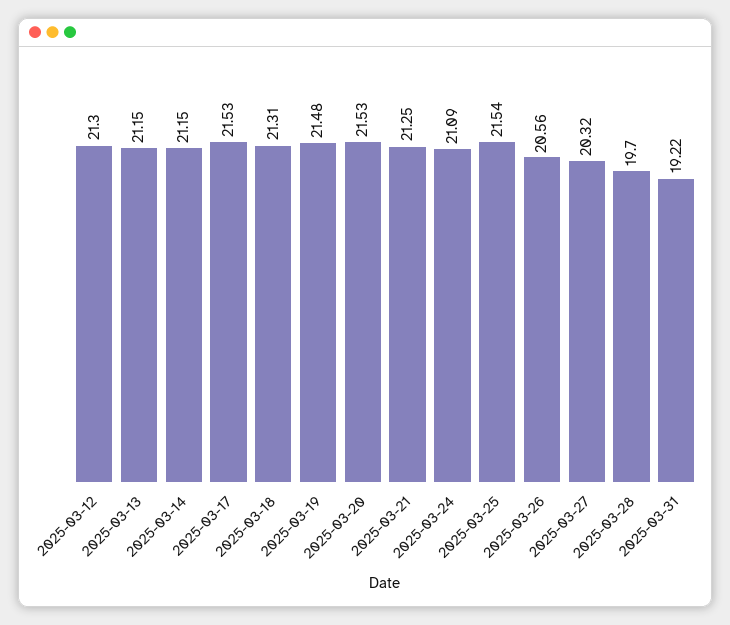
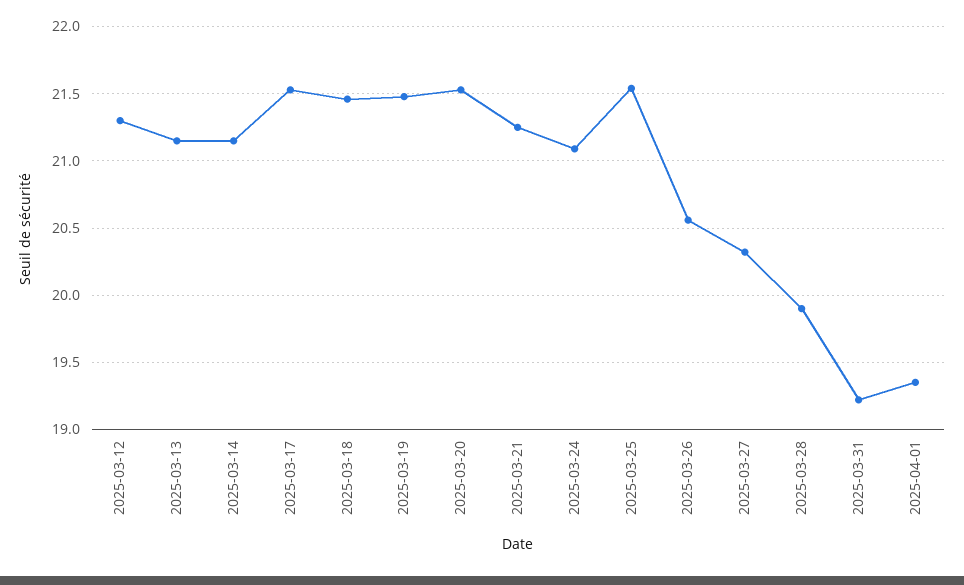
2025-03-18: 21.31 -> 21.45
2025-03-28: 19.7 -> 19.9
2025-04-01: none -> 19.35

